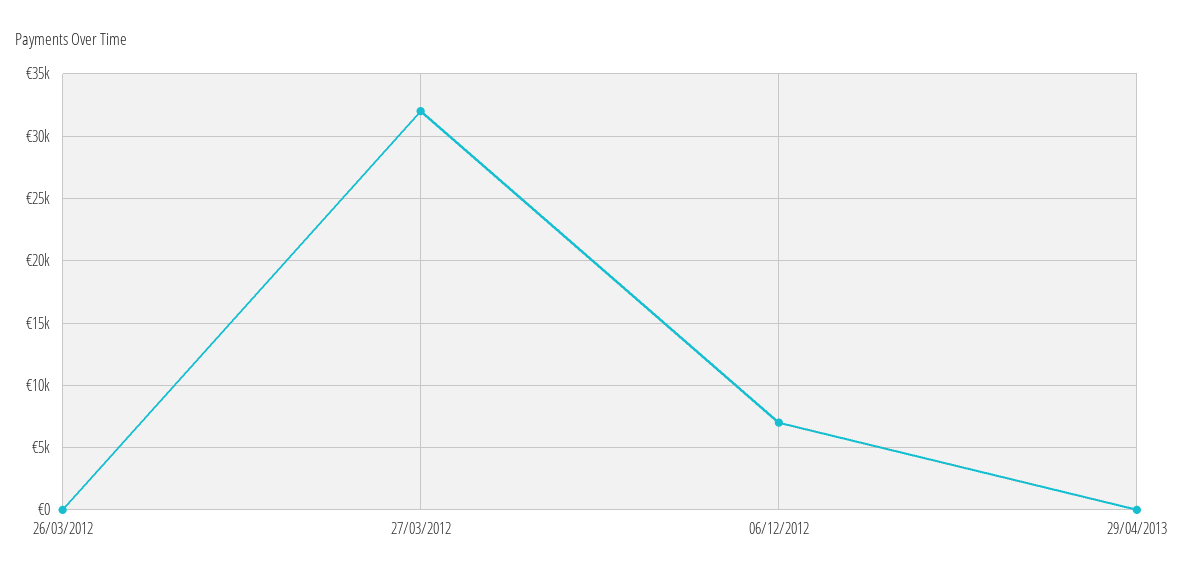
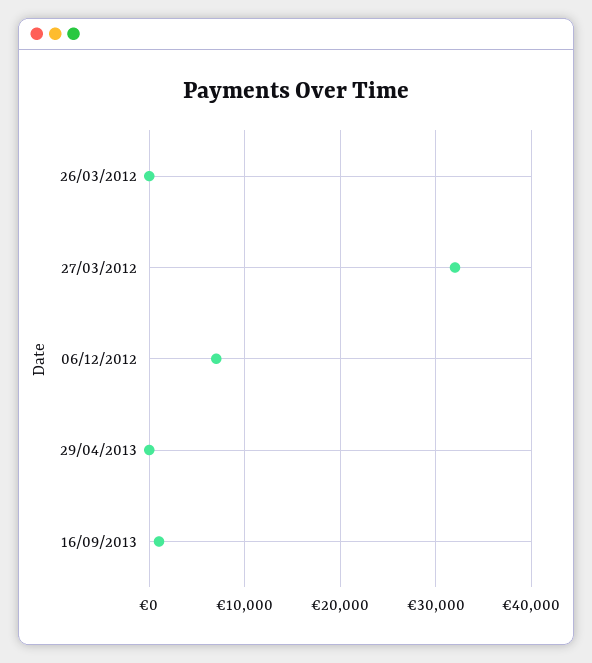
16/09/2013: none -> 1000

